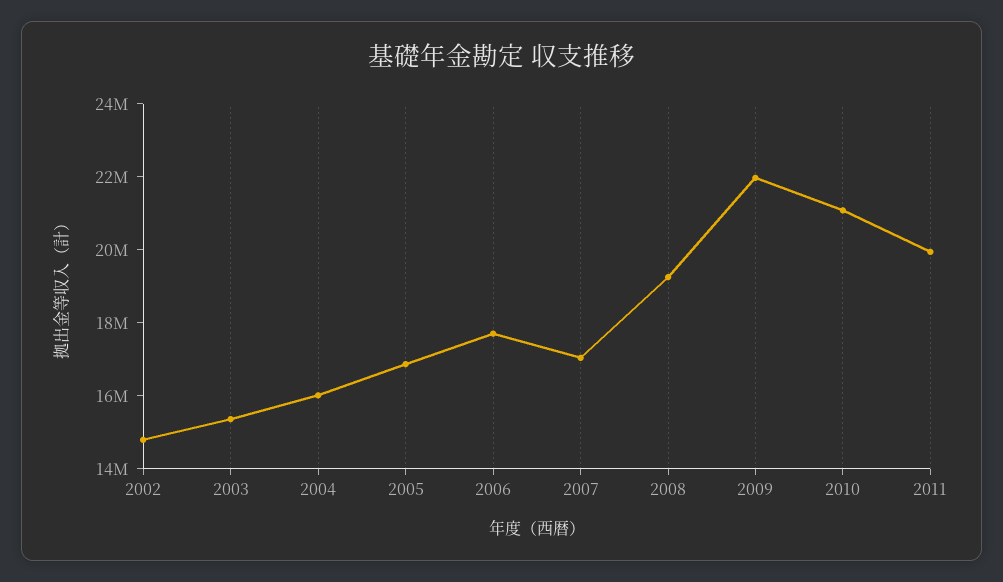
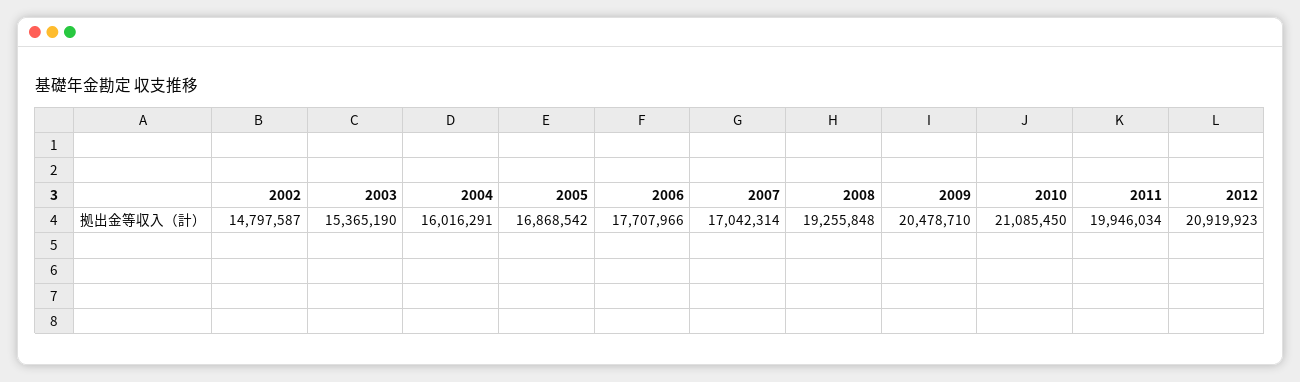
2009: 22000000 -> 20478710
2012: none -> 20919923

